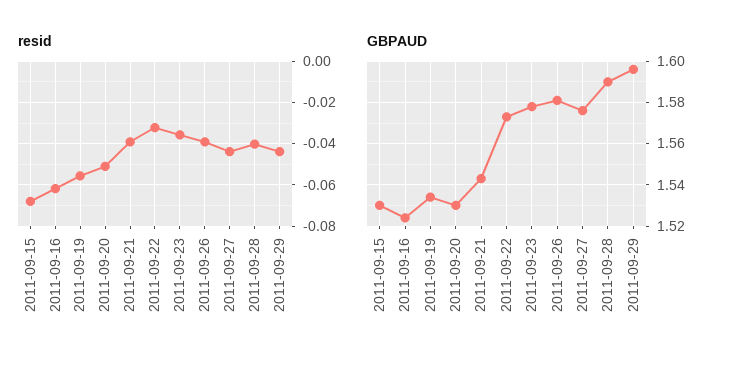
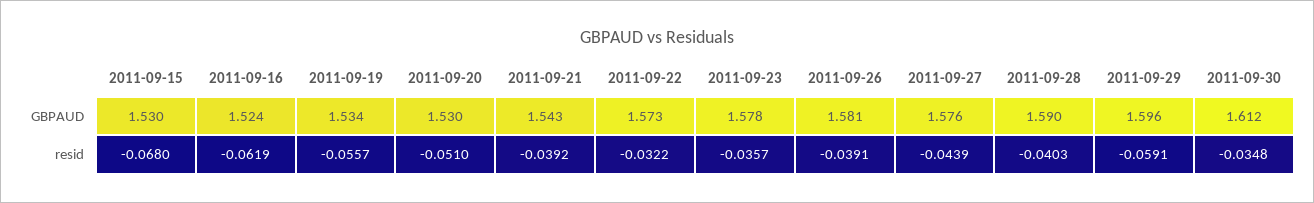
resid, 2011-09-29: -0.045 -> -0.0591
GBPAUD, 2011-09-30: none -> 1.612
resid, 2011-09-30: none -> -0.0348

